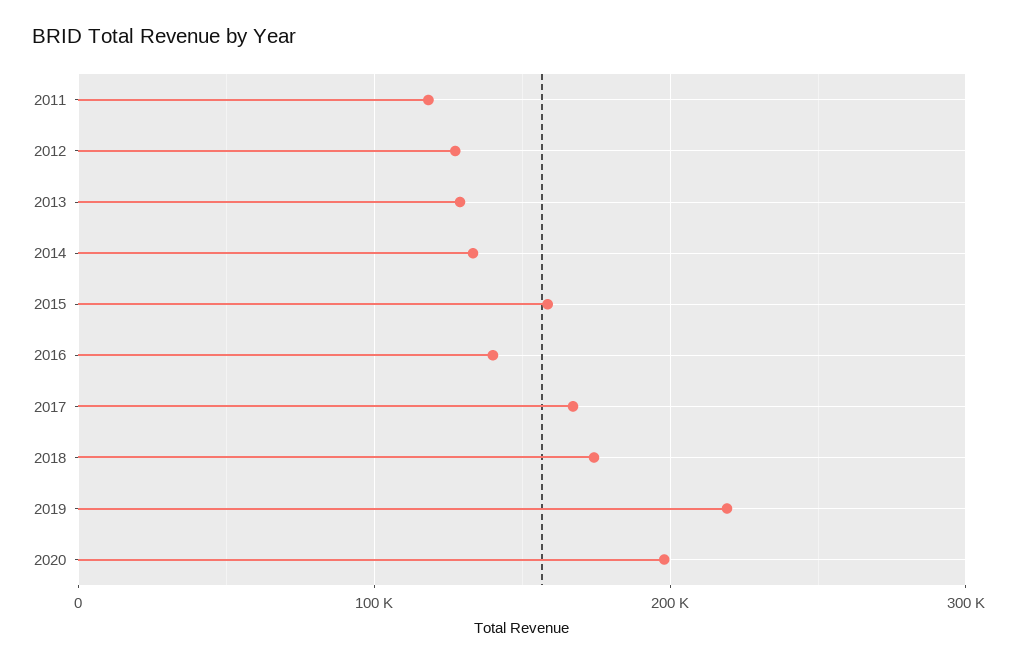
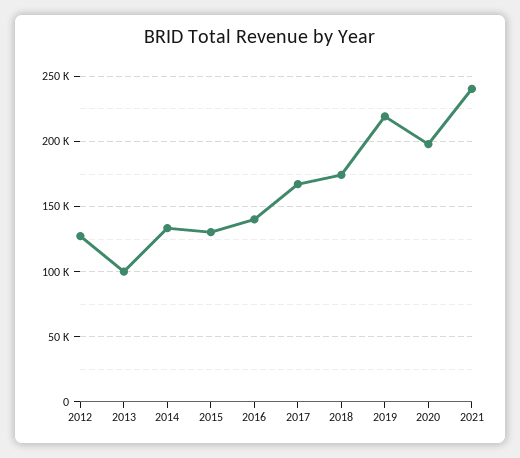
2011: 120000 -> none
2013: 130000 -> 100000
2015: 160000 -> 130000
2021: none -> 240000

